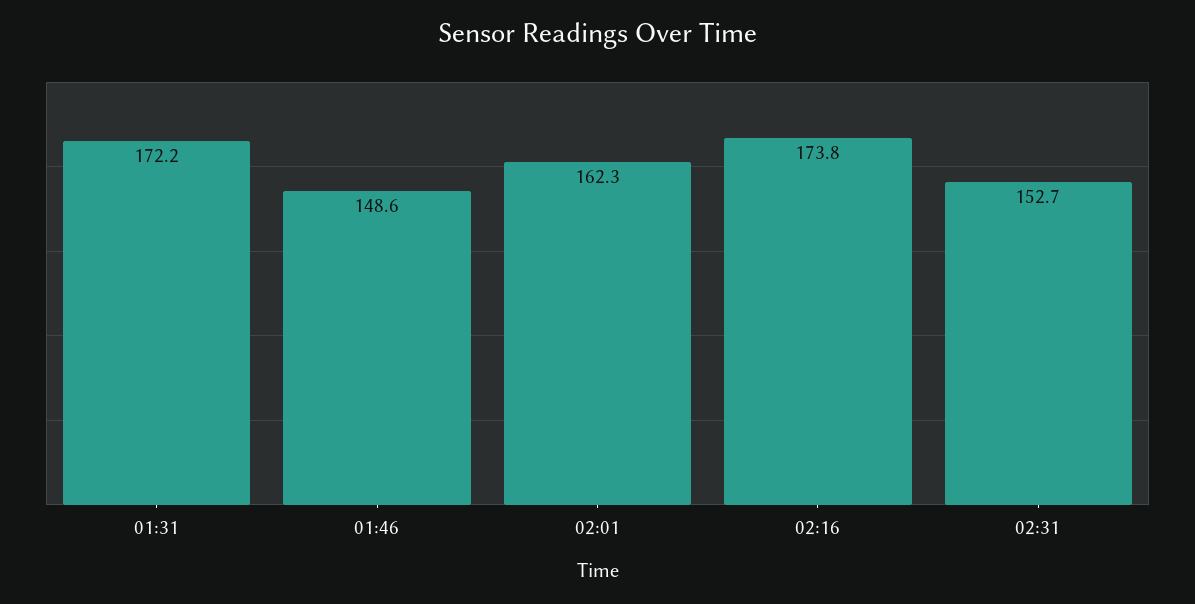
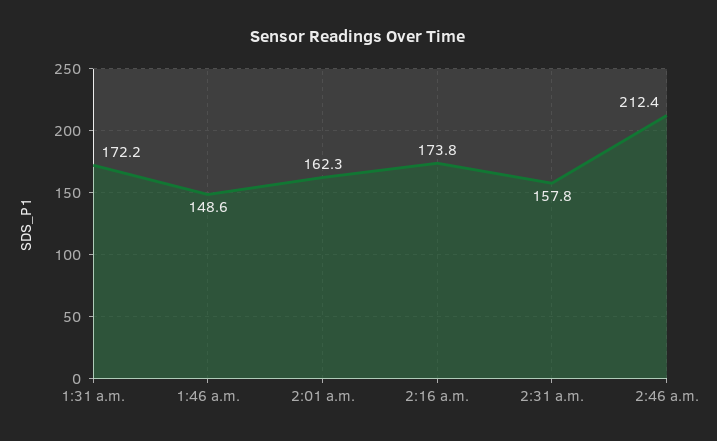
02:31: 152.7 -> 157.8
2:46 a.m.: none -> 212.4

